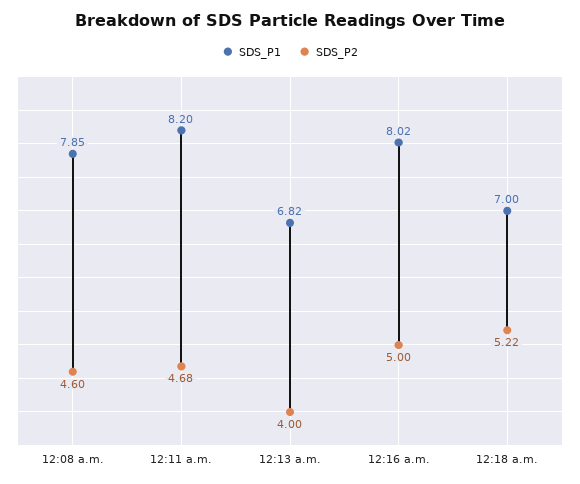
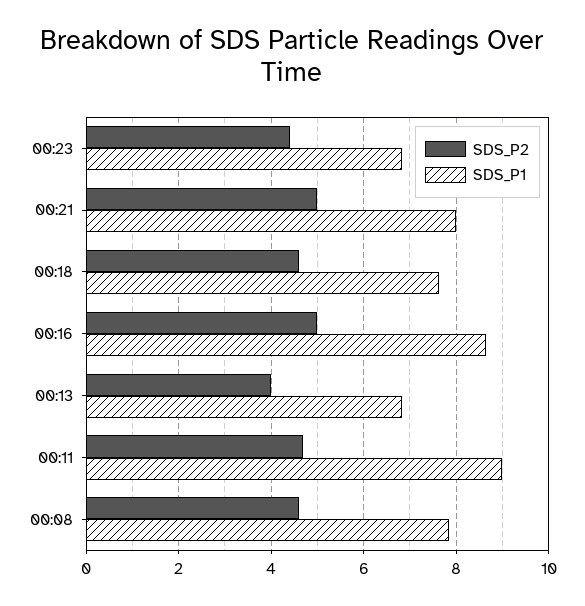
SDS_P1, 12:11 a.m.: 8.2 -> 9
SDS_P1, 12:16 a.m.: 8.02 -> 8.6
SDS_P1, 12:18 a.m.: 7 -> 7.6
SDS_P2, 12:18 a.m.: 5.22 -> 4.6
SDS_P2, 00:23: none -> 4.4
SDS_P1, 00:23: none -> 6.8
SDS_P2, 00:21: none -> 5
SDS_P1, 00:21: none -> 8

